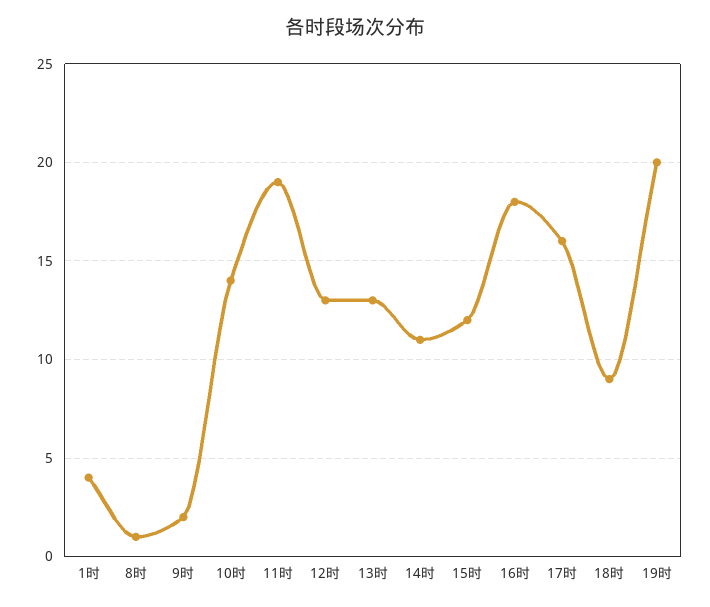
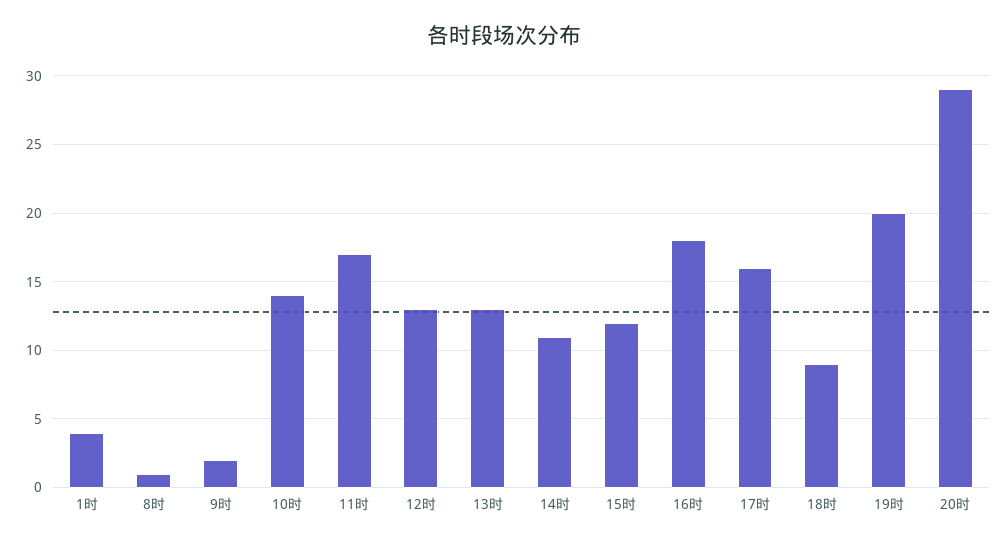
11时: 19 -> 17
20时: none -> 29

